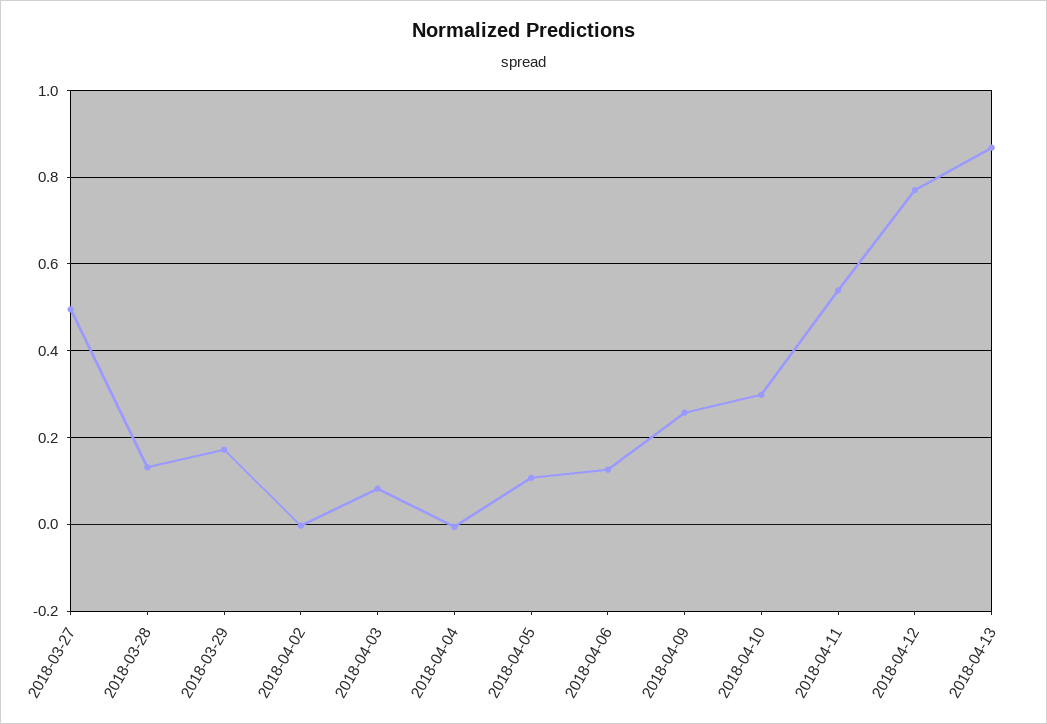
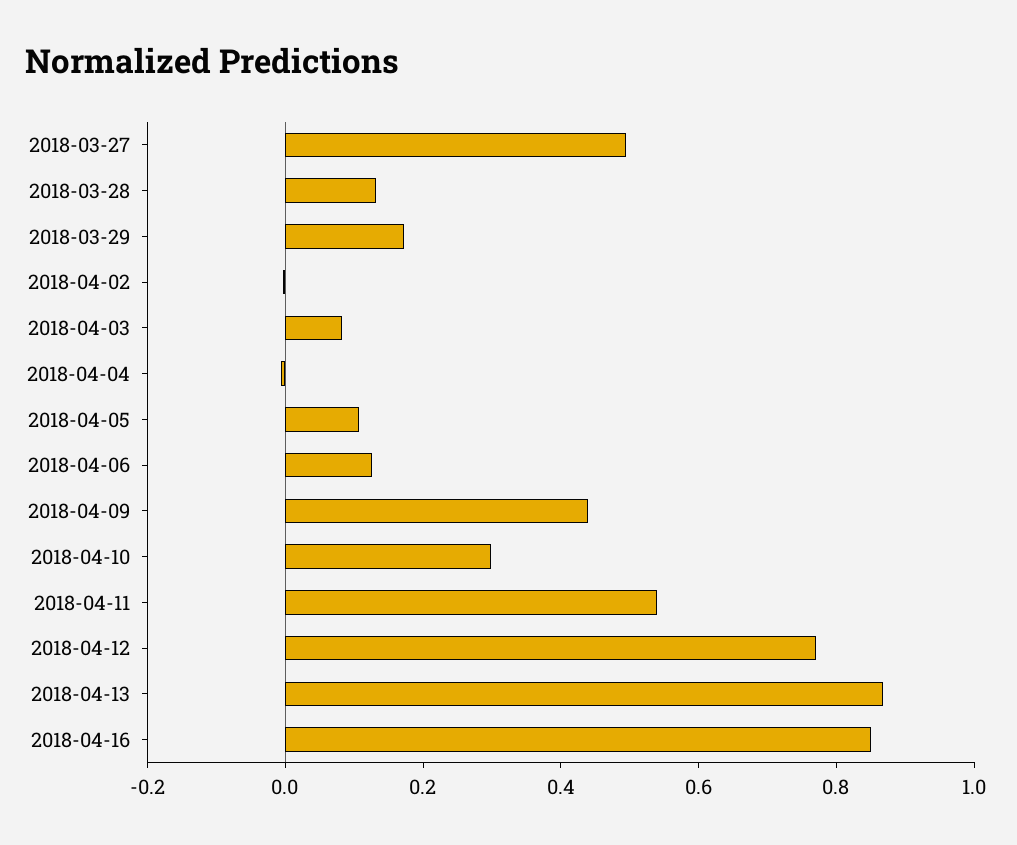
2018-04-09: 0.26 -> 0.45
2018-04-16: none -> 0.85

